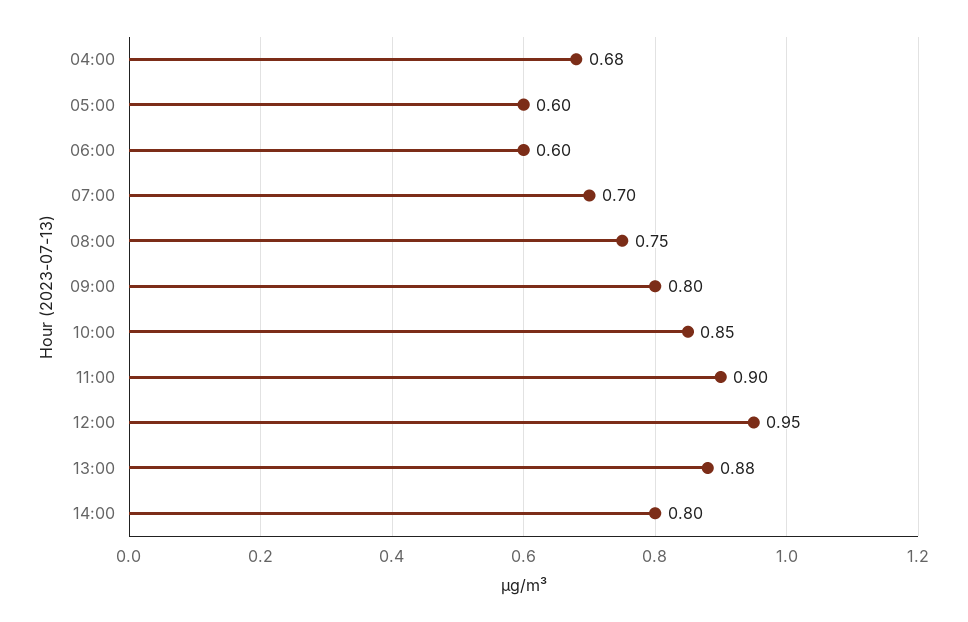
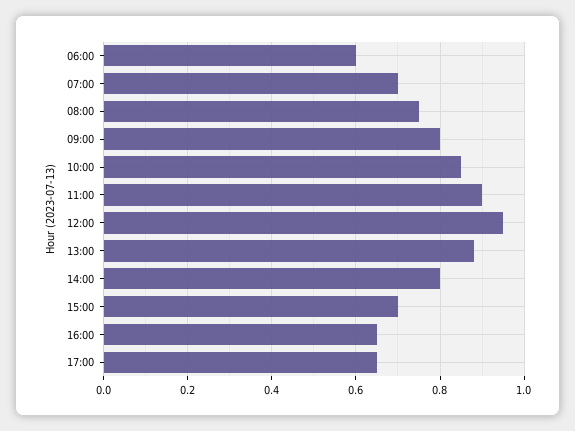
04:00: 0.68 -> none
05:00: 0.6 -> none
15:00: none -> 0.7
16:00: none -> 0.65
17:00: none -> 0.65

